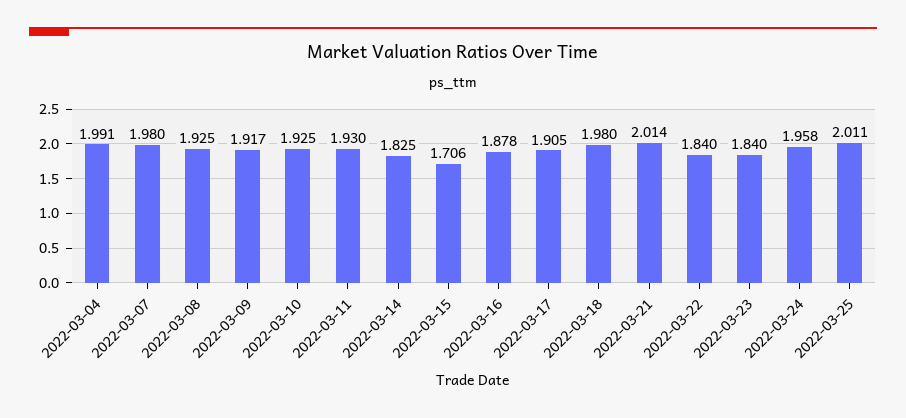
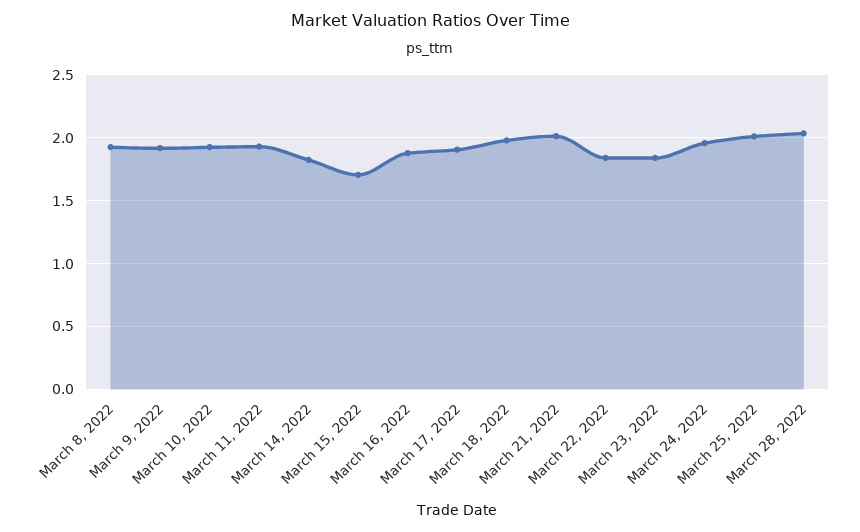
2022-03-04: 1.991 -> none
2022-03-07: 1.98 -> none
March 28, 2022: none -> 2.05

